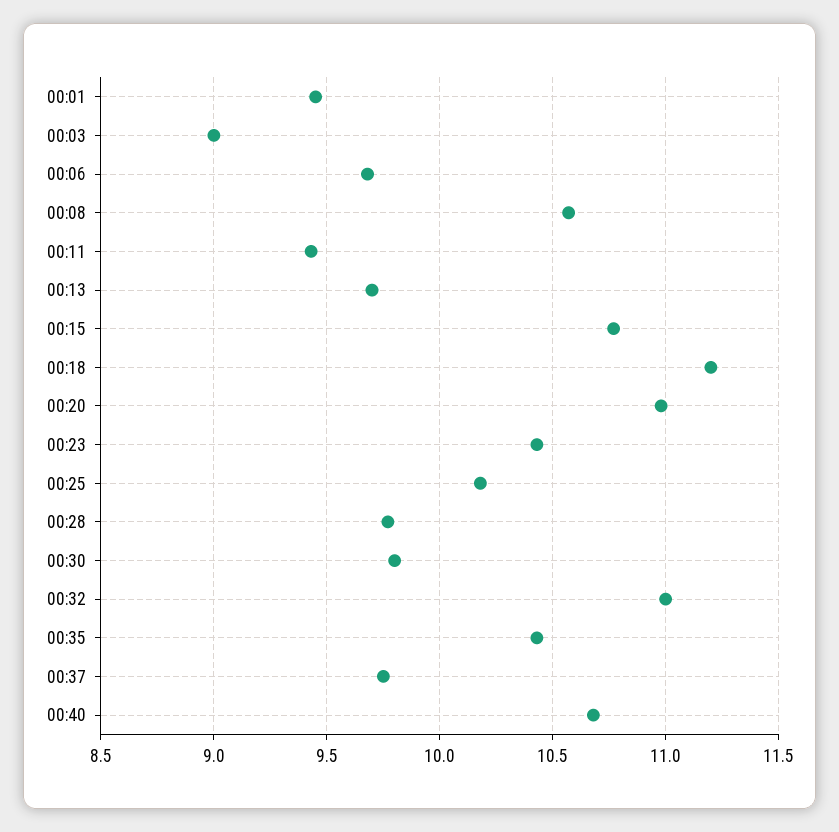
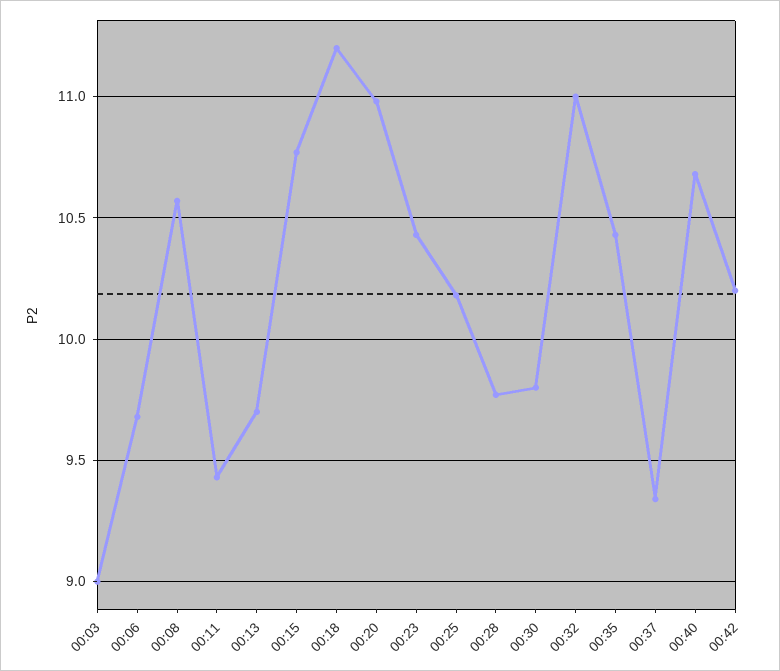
00:01: 9.45 -> none
00:37: 9.75 -> 9.35
00:42: none -> 10.2

